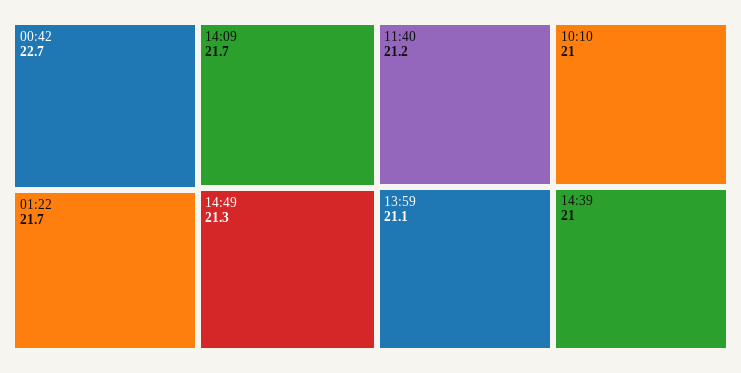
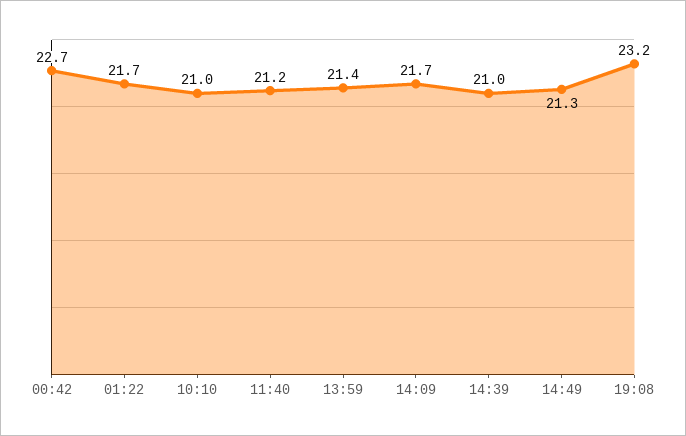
13:59: 21.1 -> 21.4
19:08: none -> 23.2

